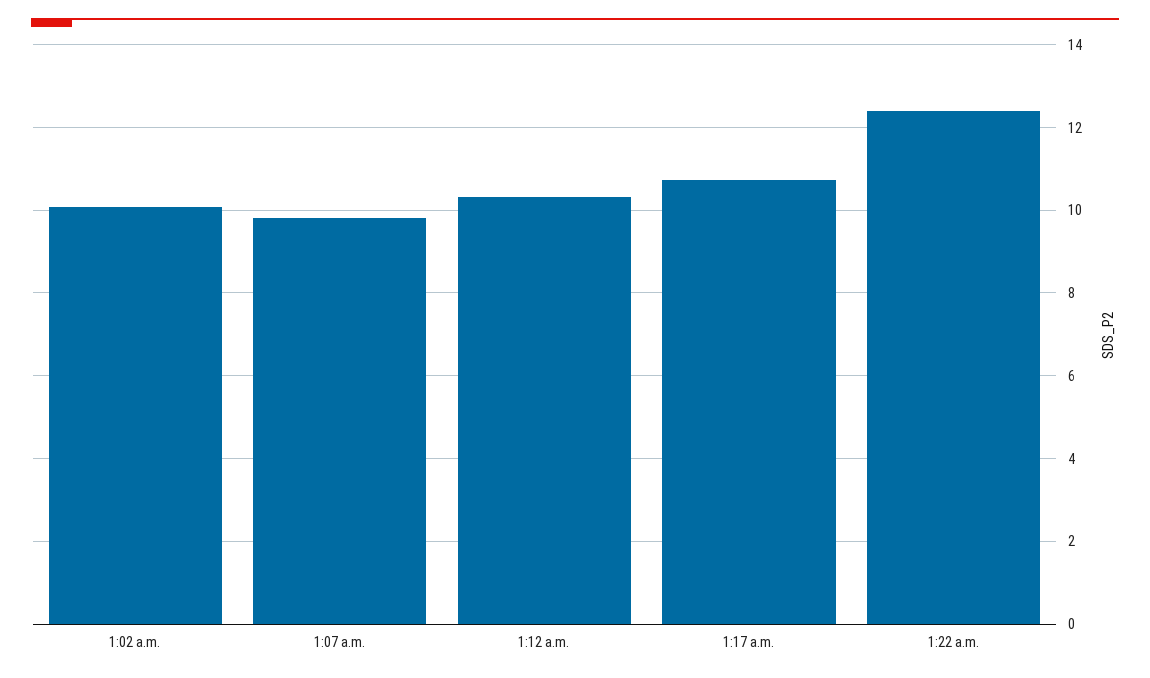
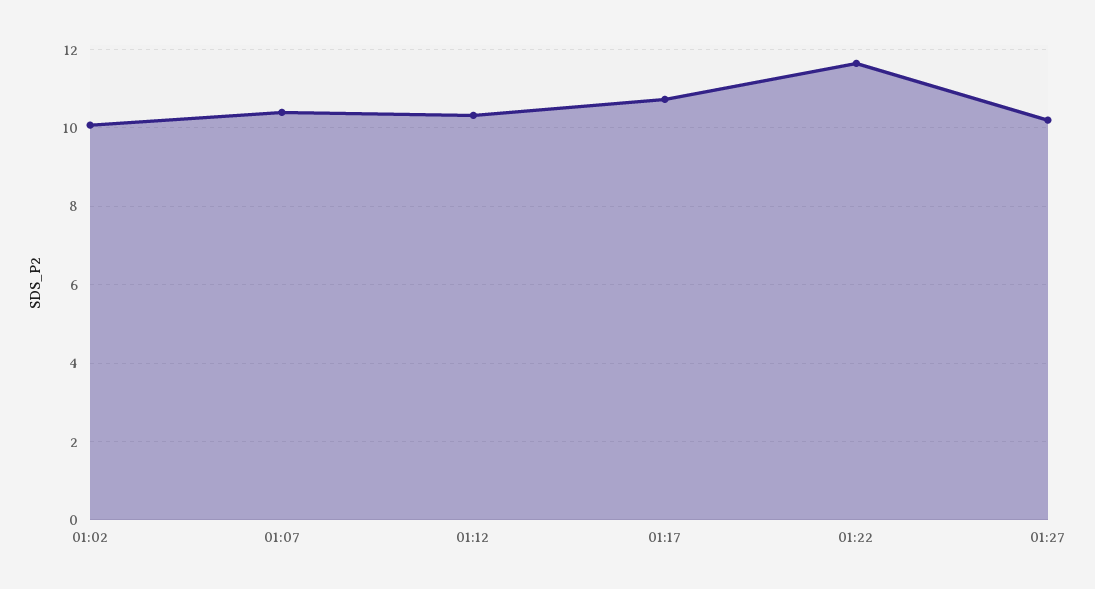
1:07 a.m.: 9.8 -> 10.4
1:22 a.m.: 12.4 -> 11.6
01:27: none -> 10.2

